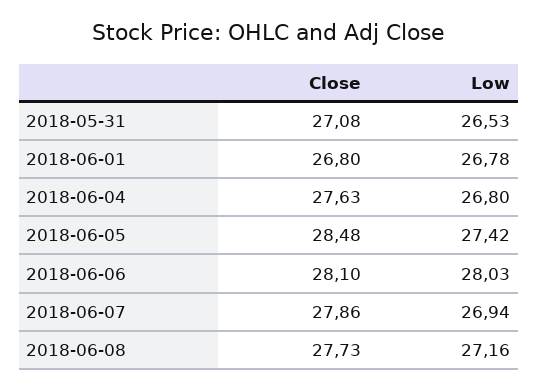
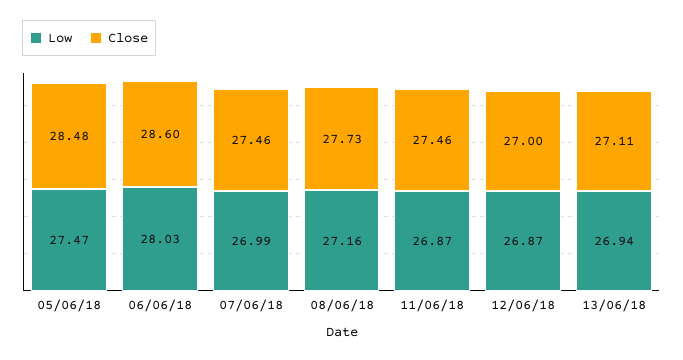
Close, 2018-05-31: 27.08 -> none
Low, 2018-05-31: 26.53 -> none
Close, 2018-06-01: 26.8 -> none
Low, 2018-06-01: 26.78 -> none
Close, 2018-06-04: 27.63 -> none
Low, 2018-06-04: 26.8 -> none
Low, 2018-06-05: 27.42 -> 27.47
Close, 2018-06-06: 28.1 -> 28.6
Close, 2018-06-07: 27.86 -> 27.46
Low, 2018-06-07: 26.94 -> 26.99
Low, 11/06/18: none -> 26.87
Close, 11/06/18: none -> 27.46
Low, 12/06/18: none -> 26.87
Close, 12/06/18: none -> 27
Low, 13/06/18: none -> 26.94
Close, 13/06/18: none -> 27.11

